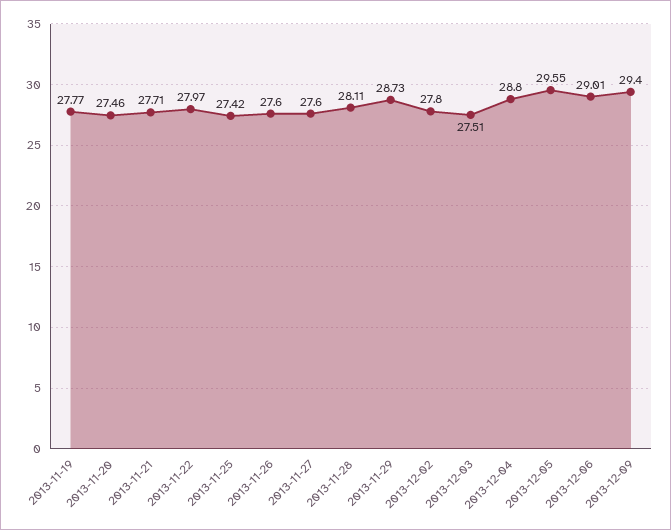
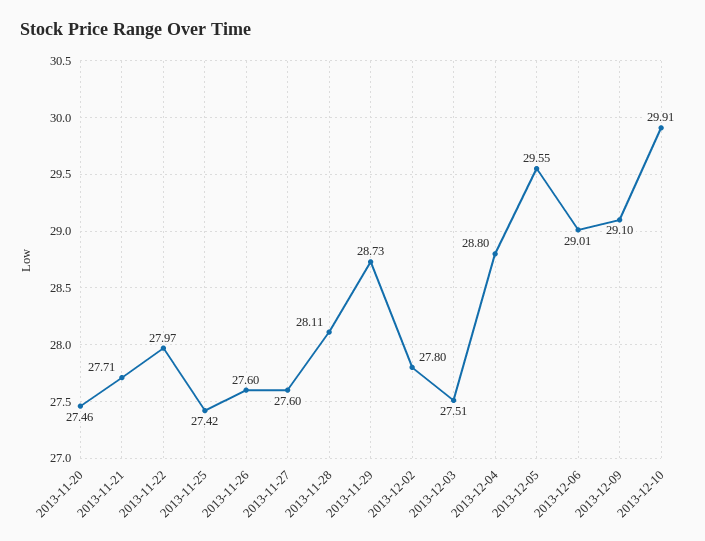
2013-11-19: 27.77 -> none
2013-12-09: 29.4 -> 29.1
2013-12-10: none -> 29.91

